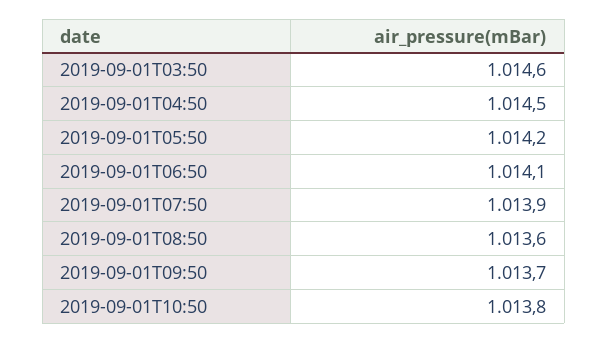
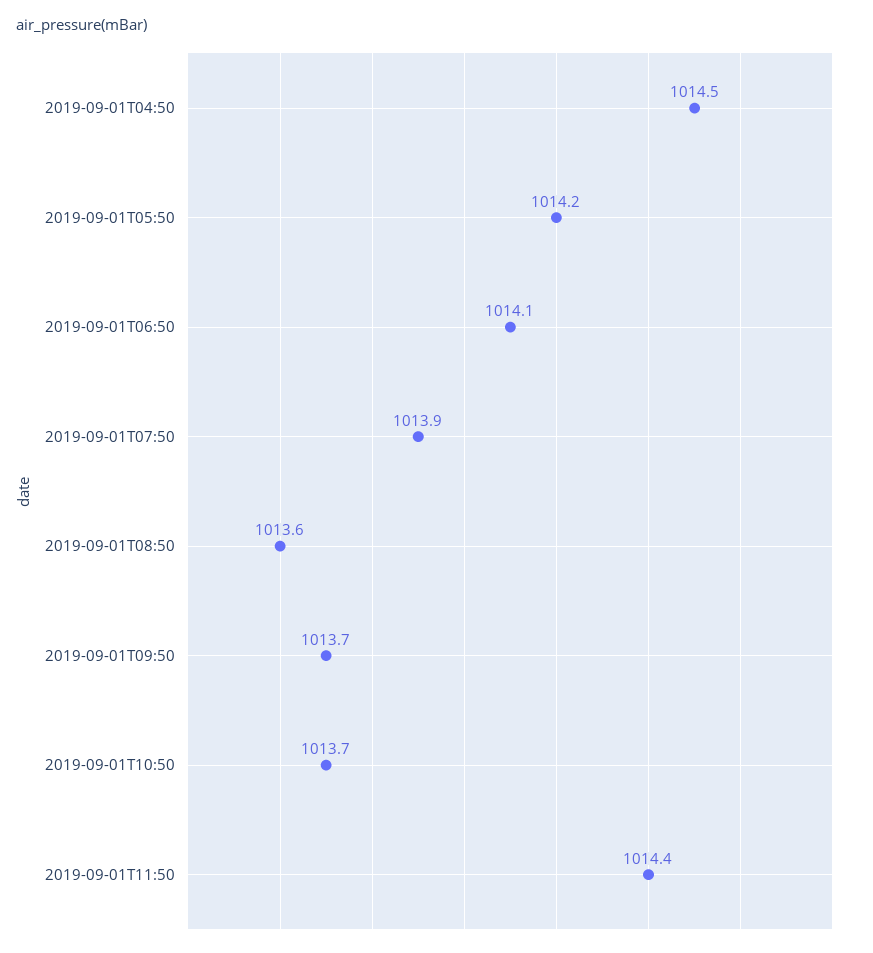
2019-09-01T03:50: 1014.6 -> none
2019-09-01T10:50: 1013.8 -> 1013.7
2019-09-01T11:50: none -> 1014.4

